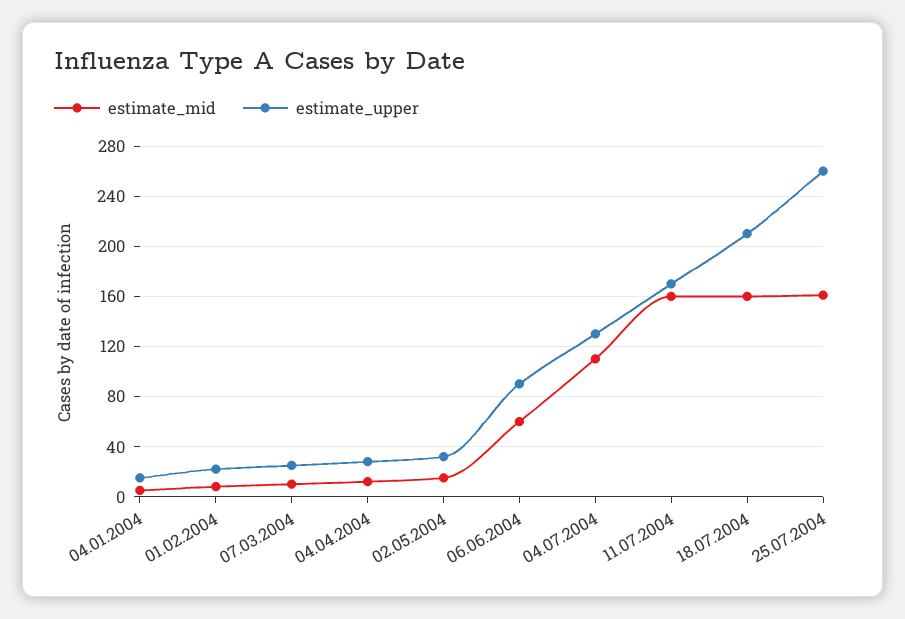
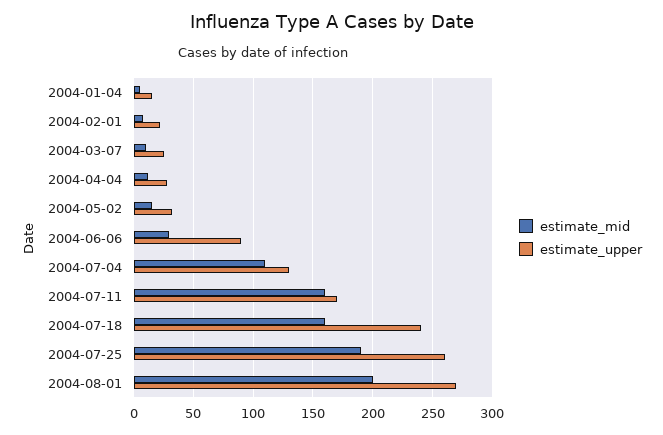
estimate_mid, 06.06.2004: 60 -> 30
estimate_upper, 18.07.2004: 210 -> 240
estimate_mid, 25.07.2004: 160 -> 190
estimate_mid, 2004-08-01: none -> 200
estimate_upper, 2004-08-01: none -> 270

